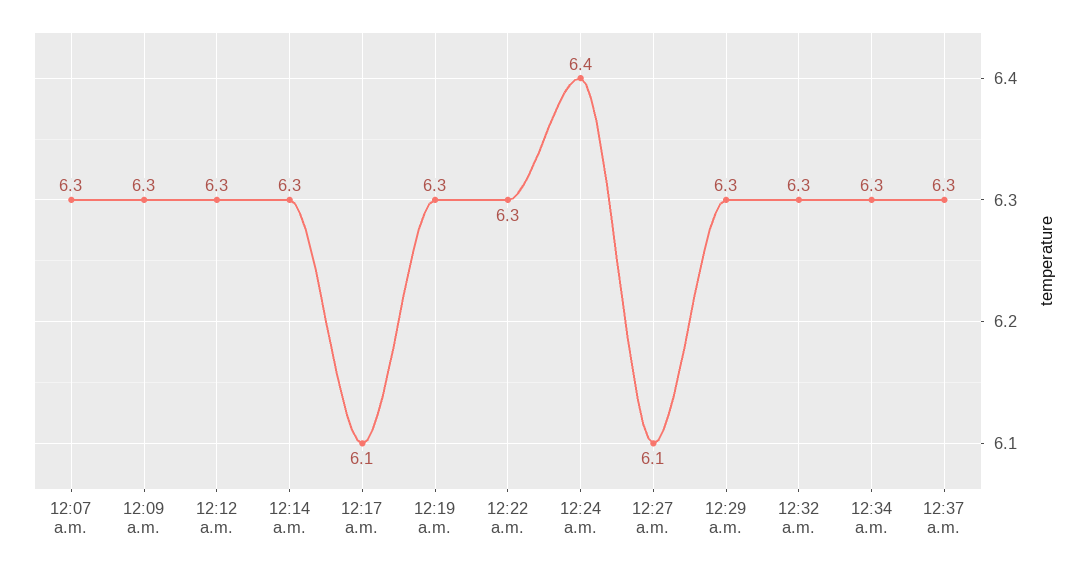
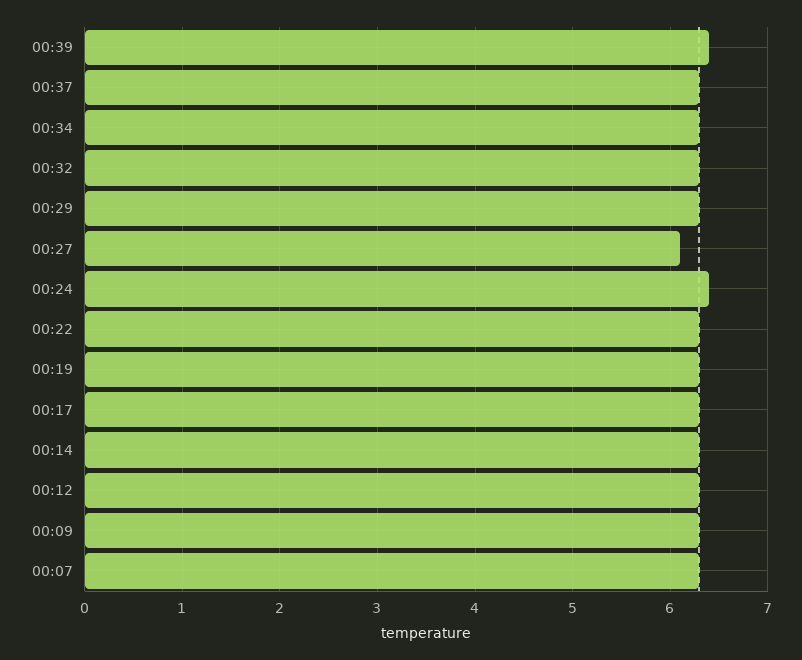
12:17 a.m.: 6.1 -> 6.3
00:39: none -> 6.4

